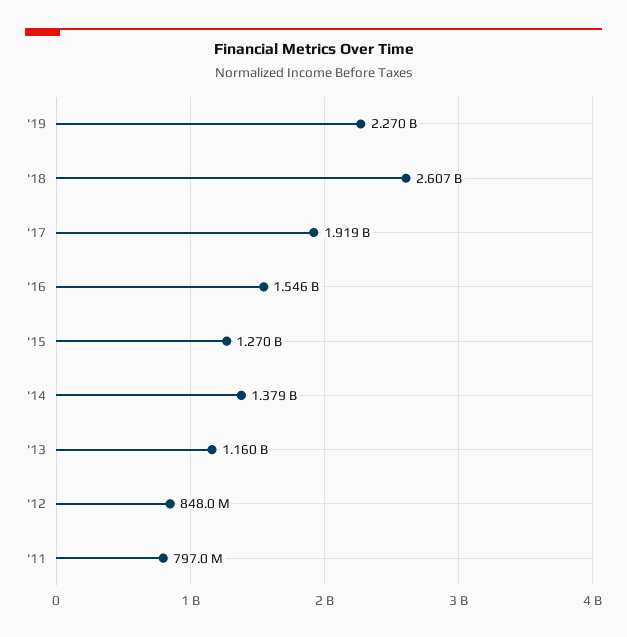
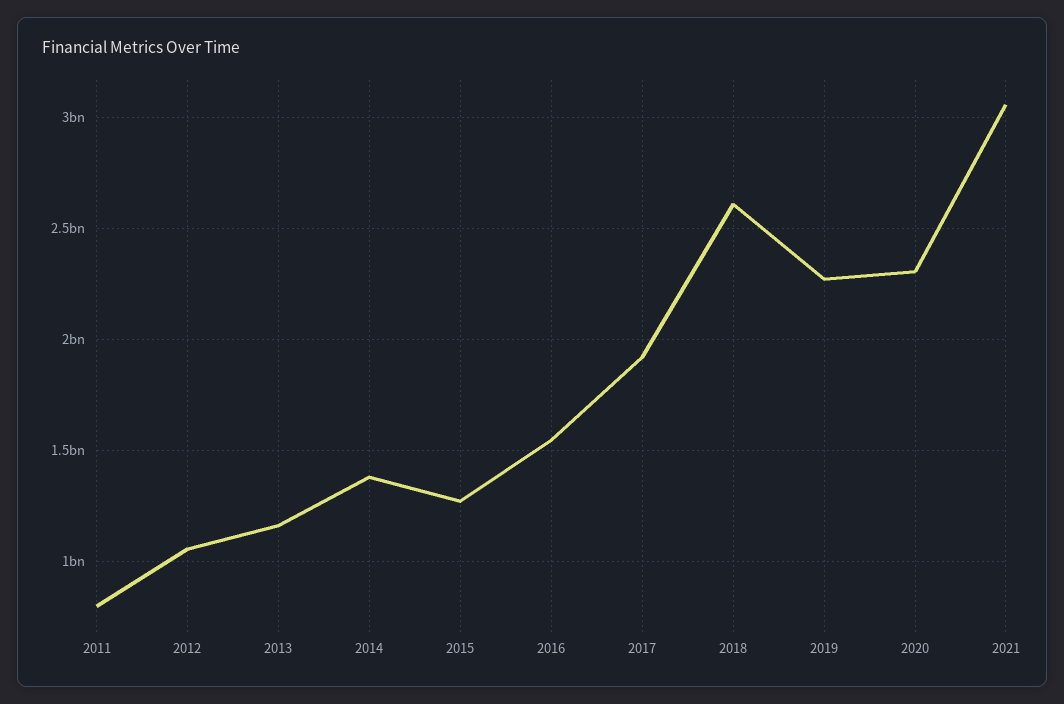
'12: 848000000 -> 1050000000
2020: none -> 2300000000
2021: none -> 3050000000

